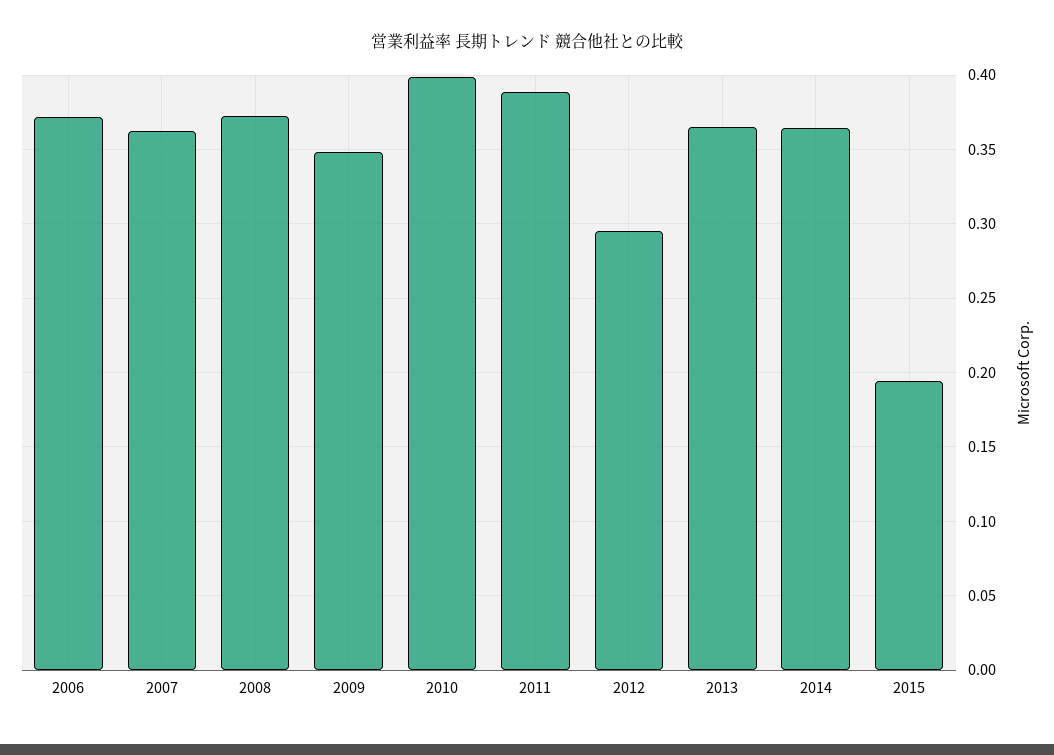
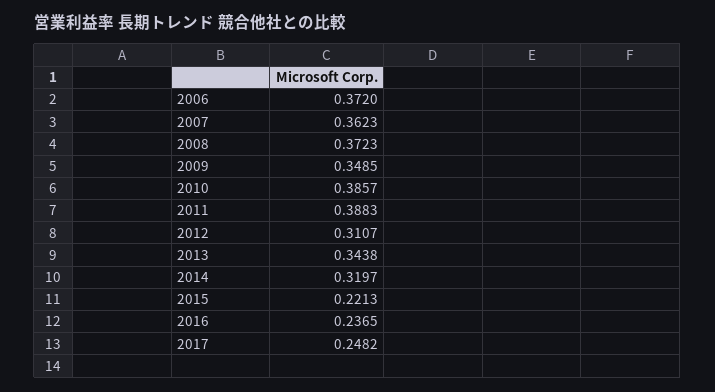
2010: 0.4 -> 0.3857
2012: 0.295 -> 0.3107
2013: 0.365 -> 0.3438
2014: 0.365 -> 0.3197
2015: 0.195 -> 0.2213
2016: none -> 0.2365
2017: none -> 0.2482

